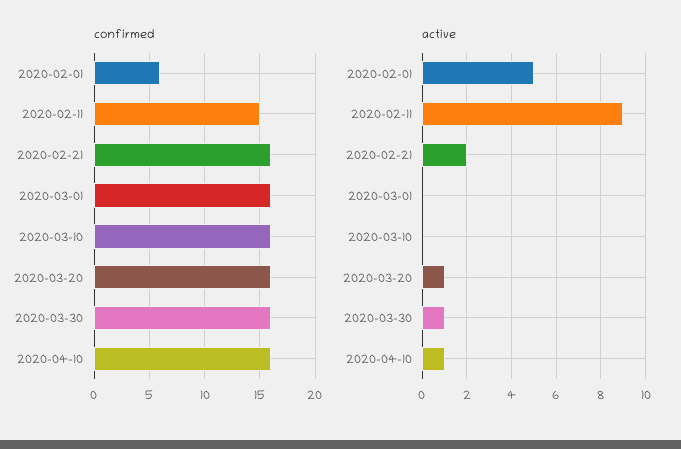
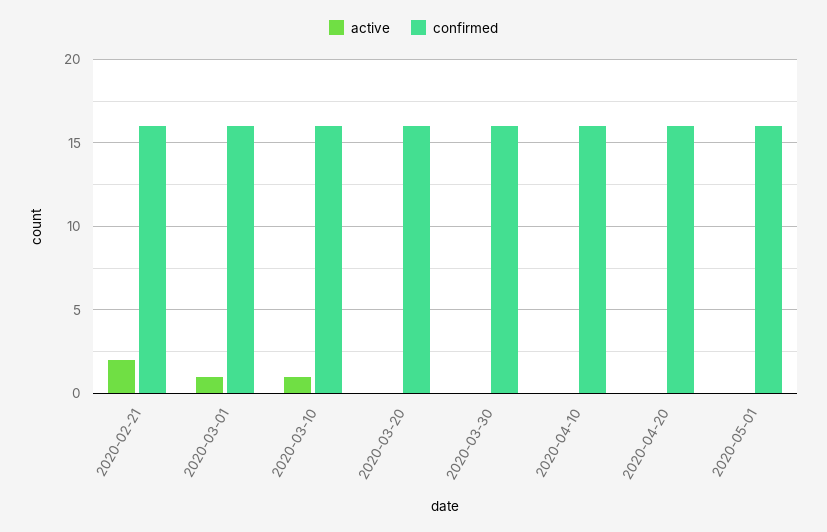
confirmed, 2020-02-01: 6 -> none
confirmed, 2020-02-11: 15 -> none
active, 2020-02-01: 5 -> none
active, 2020-02-11: 9 -> none
active, 2020-03-01: 0 -> 1
active, 2020-03-10: 0 -> 1
active, 2020-03-20: 1 -> 0
active, 2020-03-30: 1 -> 0
active, 2020-04-10: 1 -> 0
active, 2020-04-20: none -> 0
confirmed, 2020-04-20: none -> 16
active, 2020-05-01: none -> 0
confirmed, 2020-05-01: none -> 16

